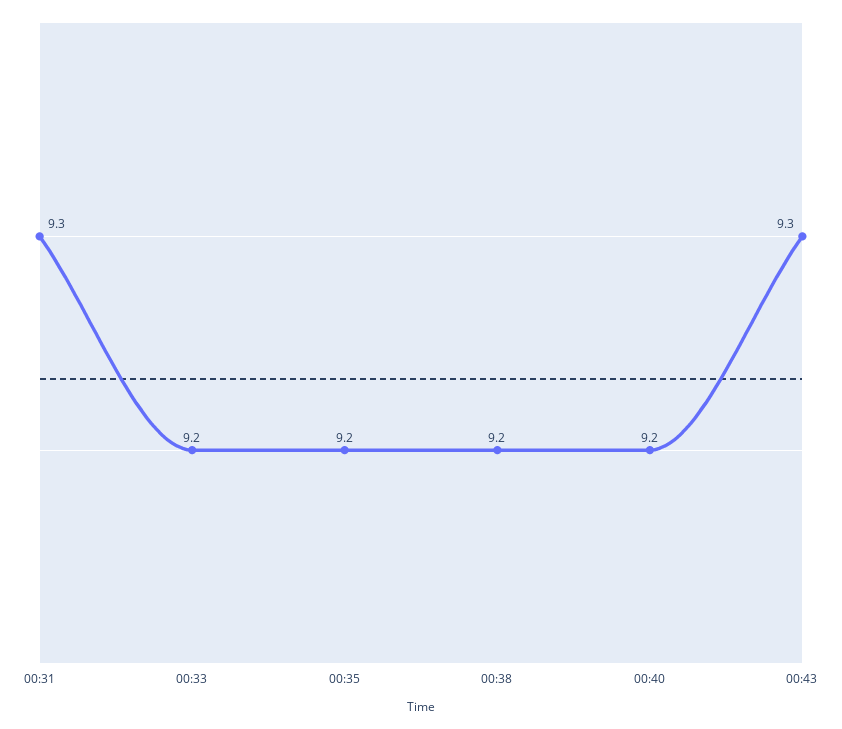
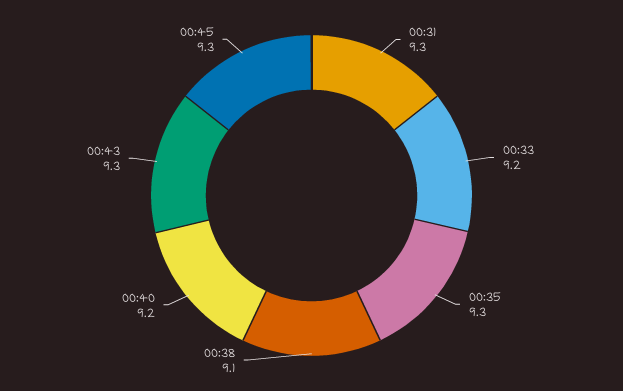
00:35: 9.2 -> 9.3
00:38: 9.2 -> 9.1
00:45: none -> 9.3

